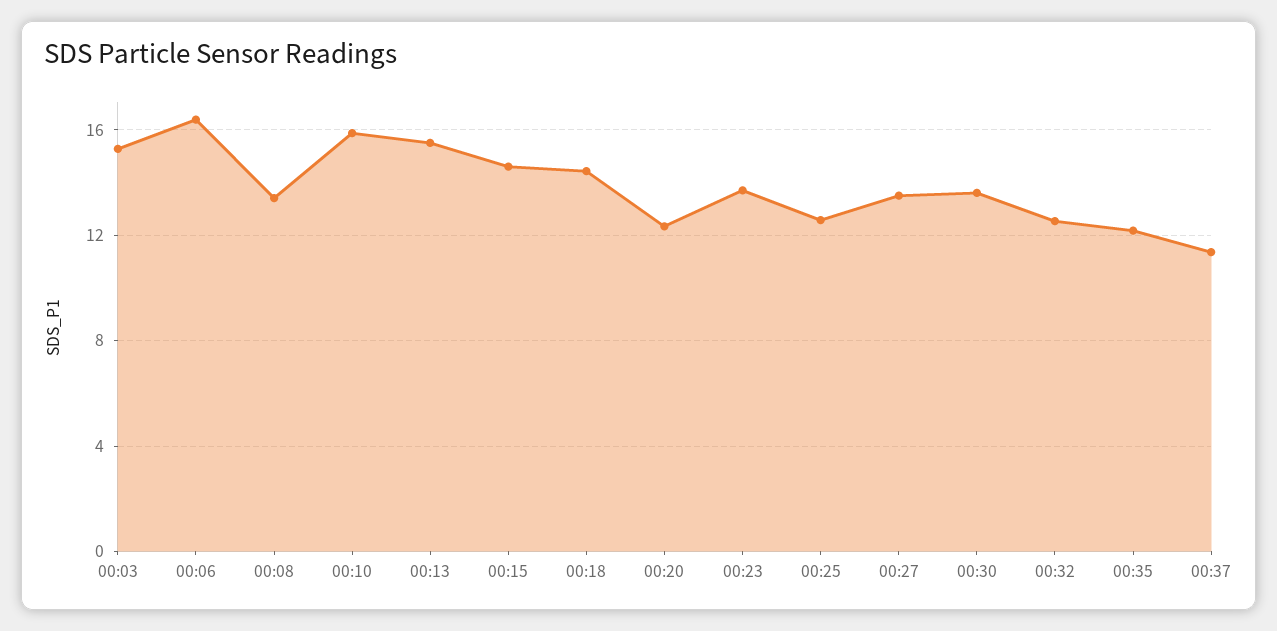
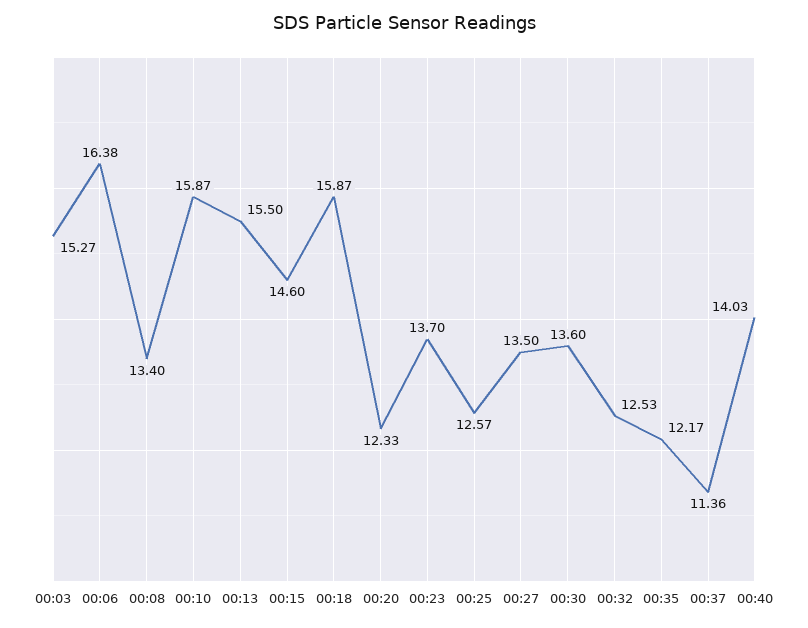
00:18: 14.5 -> 15.87
00:40: none -> 14.03

